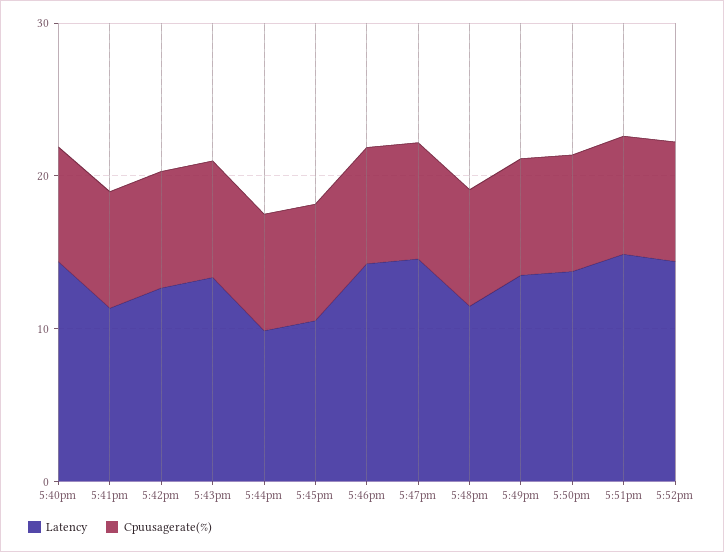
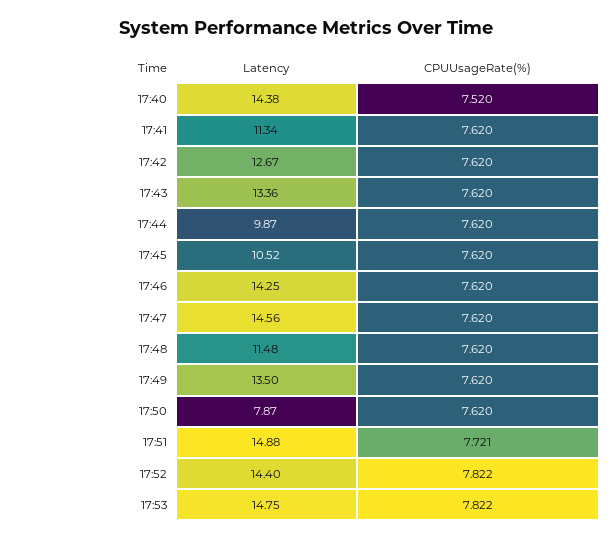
Latency, 5:50pm: 14 -> 7.87
Latency, 17:53: none -> 14.75
Cpuusagerate(%), 17:53: none -> 7.822

